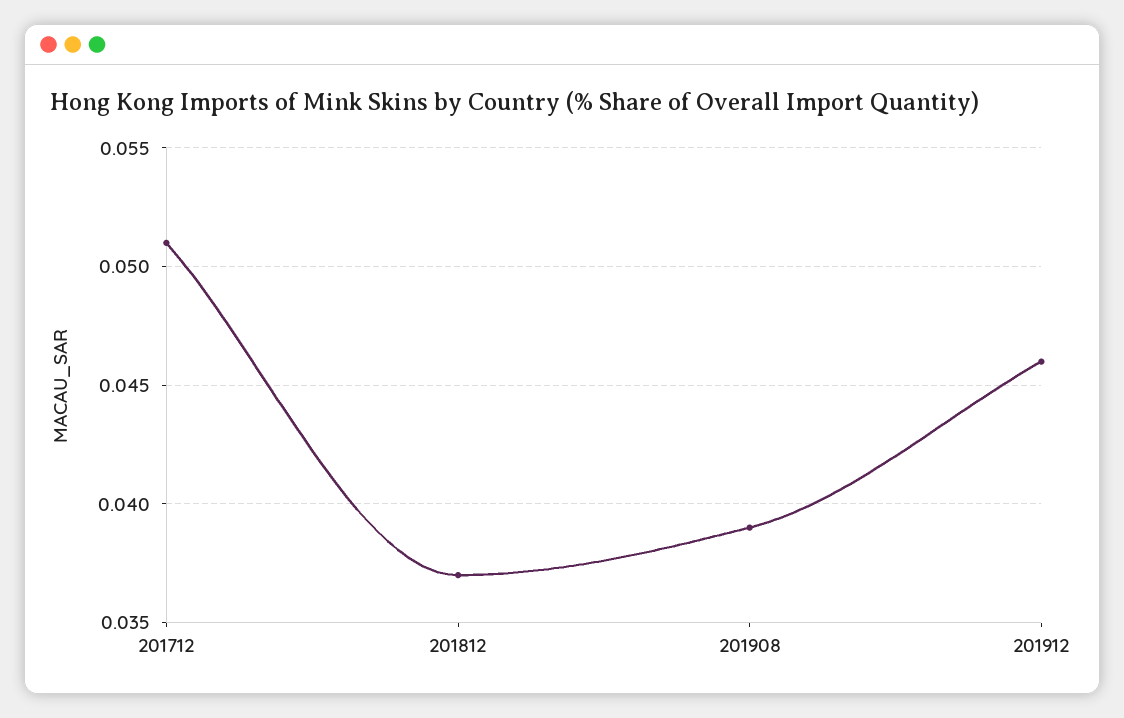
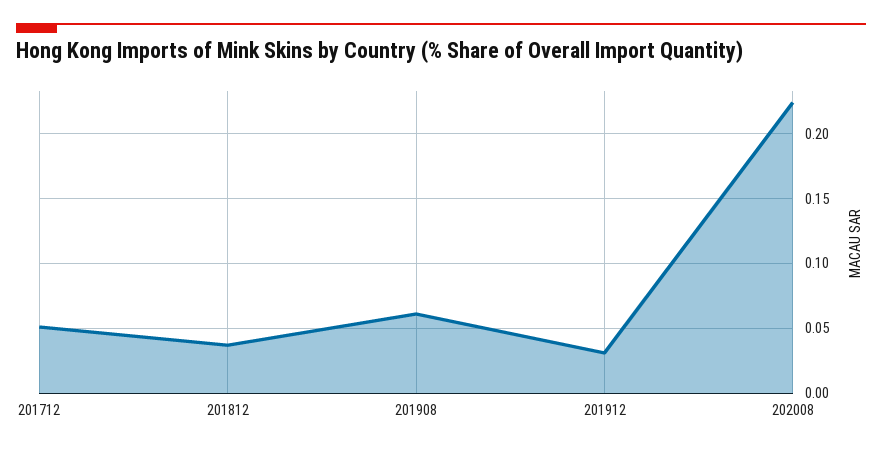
201908: 0.039 -> 0.06
201912: 0.046 -> 0.03
202008: none -> 0.225

